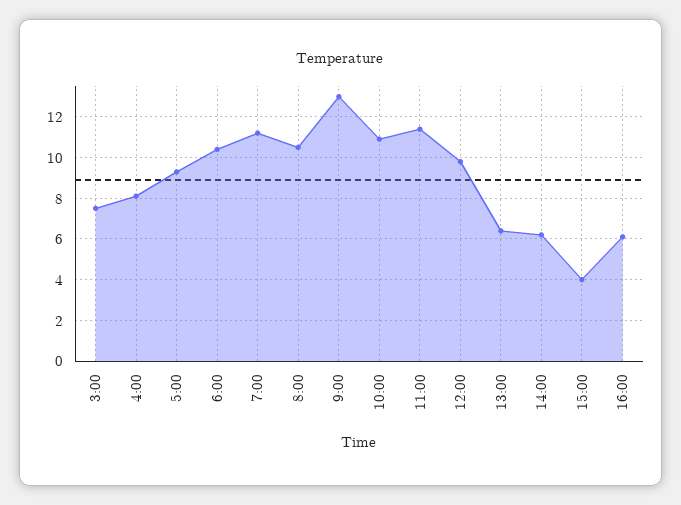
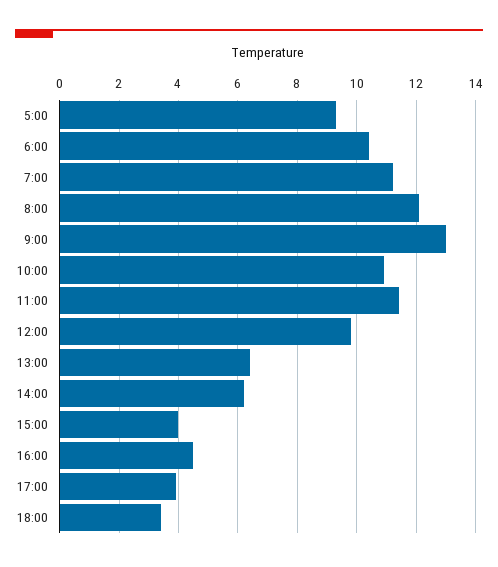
3:00: 7.5 -> none
4:00: 8 -> none
8:00: 10.5 -> 12
16:00: 6 -> 4.5
17:00: none -> 4
18:00: none -> 3.5

